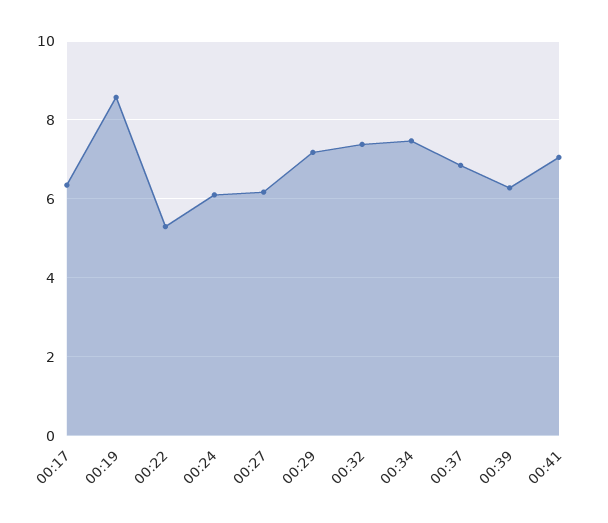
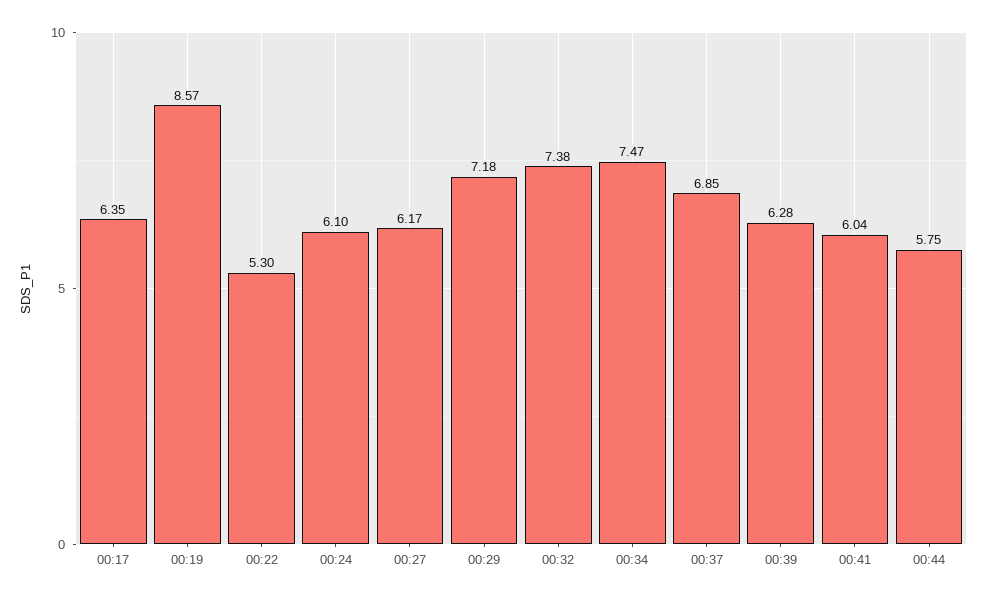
00:41: 7 -> 6.04
00:44: none -> 5.75

